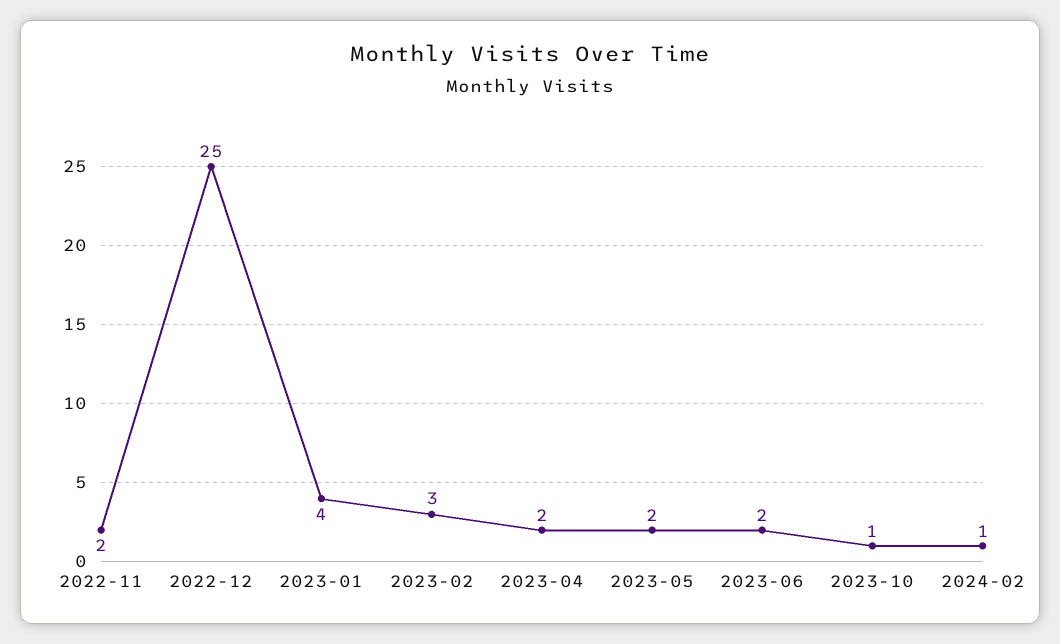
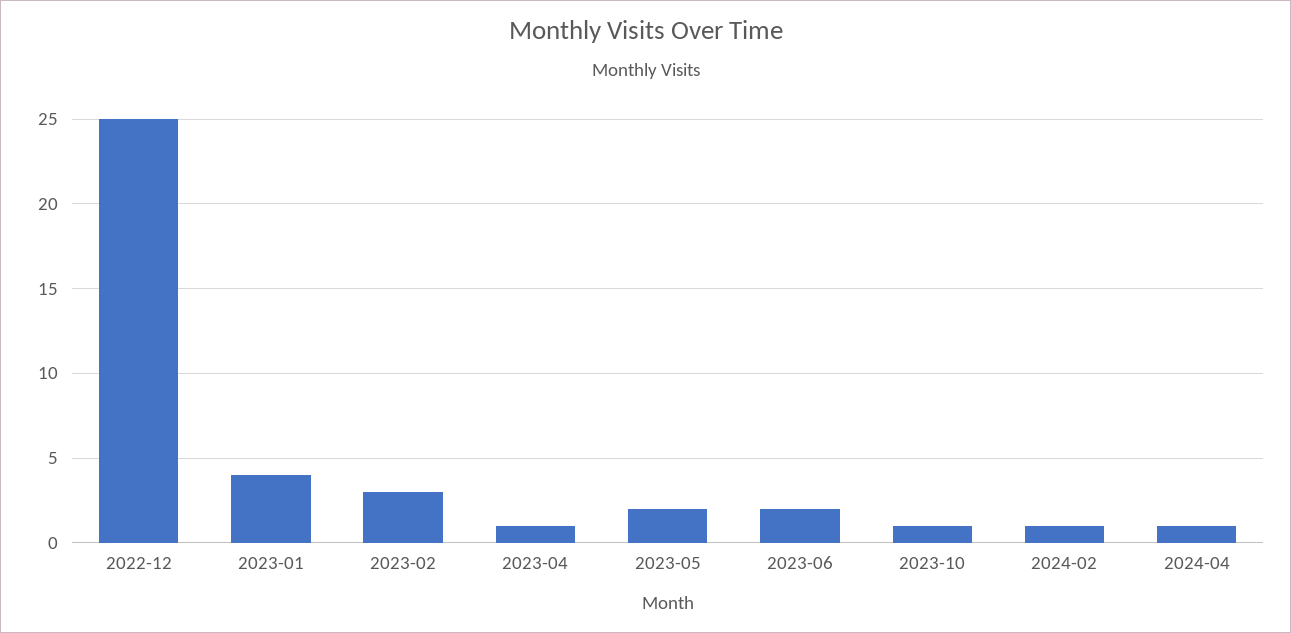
2022-11: 2 -> none
2023-04: 2 -> 1
2024-04: none -> 1

